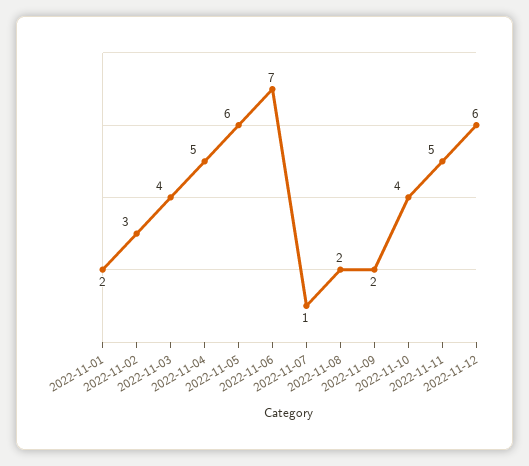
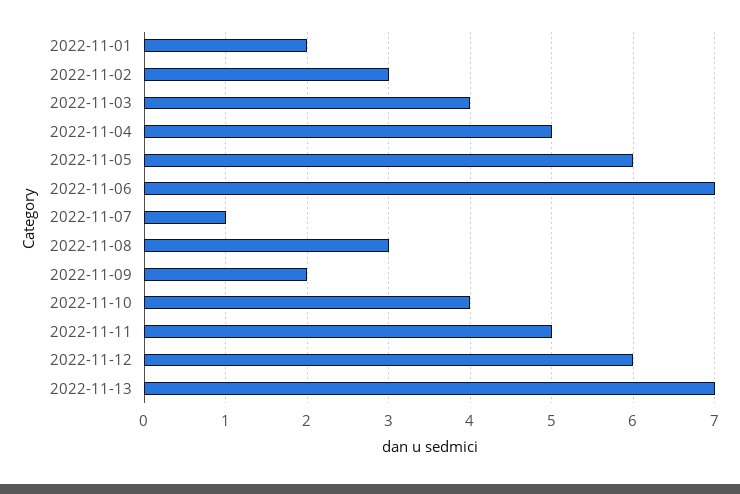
2022-11-08: 2 -> 3
2022-11-13: none -> 7

